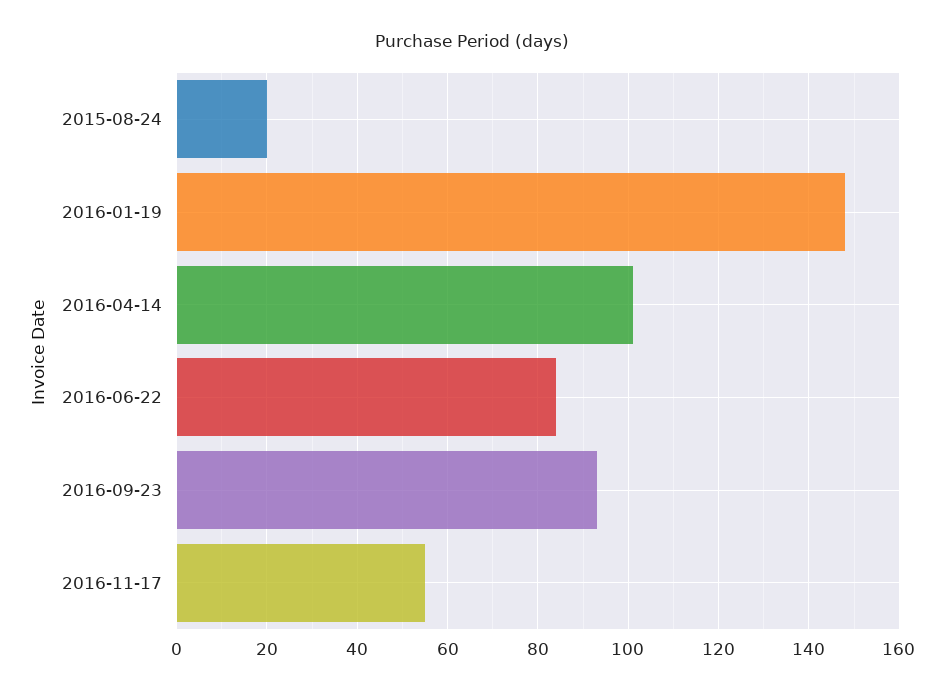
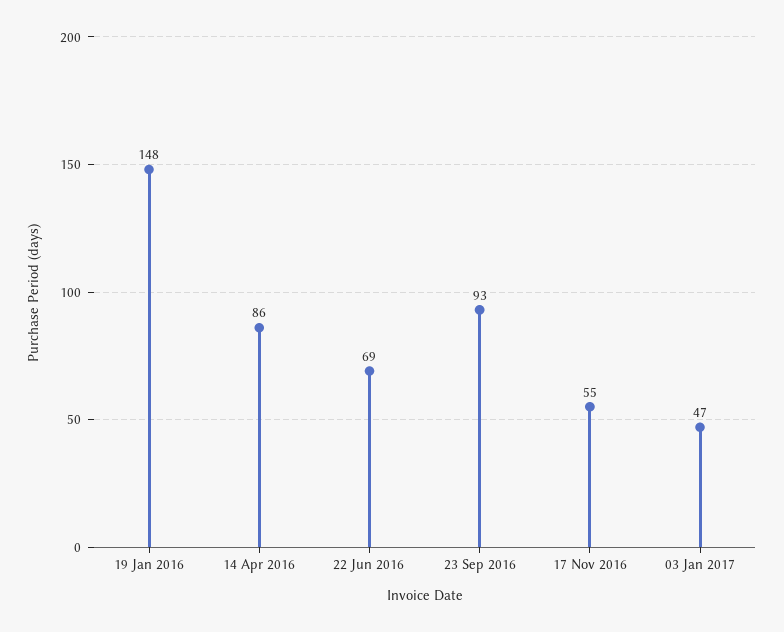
2015-08-24: 20 -> none
2016-04-14: 100 -> 86
2016-06-22: 85 -> 69
03 Jan 2017: none -> 47

